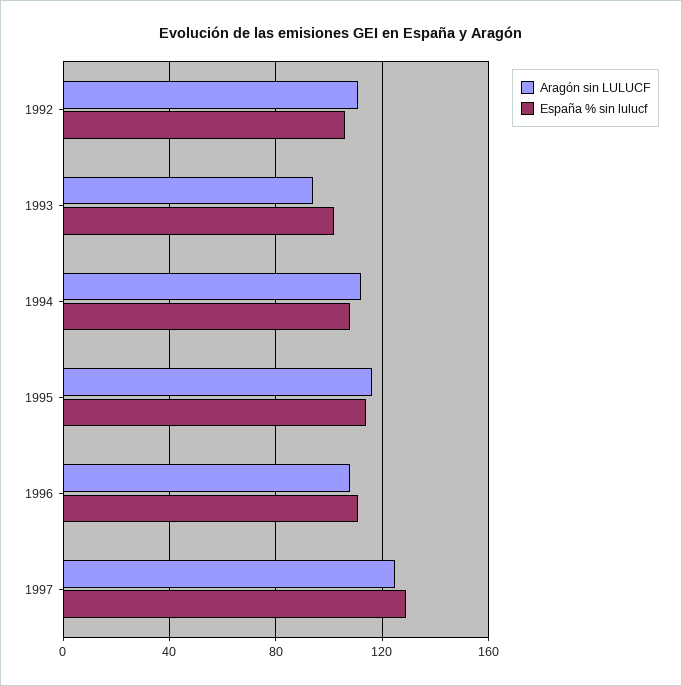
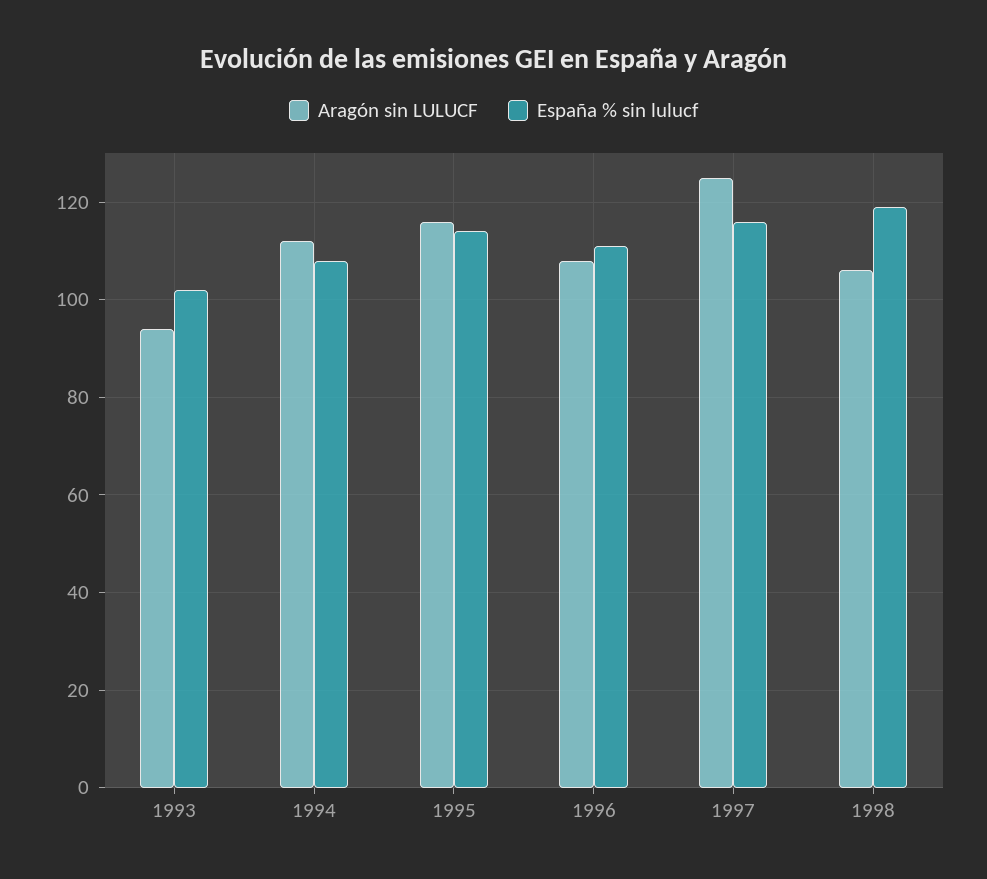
Aragón sin LULUCF, 1992: 110 -> none
España % sin lulucf, 1992: 105 -> none
España % sin lulucf, 1997: 130 -> 115
Aragón sin LULUCF, 1998: none -> 105
España % sin lulucf, 1998: none -> 120

